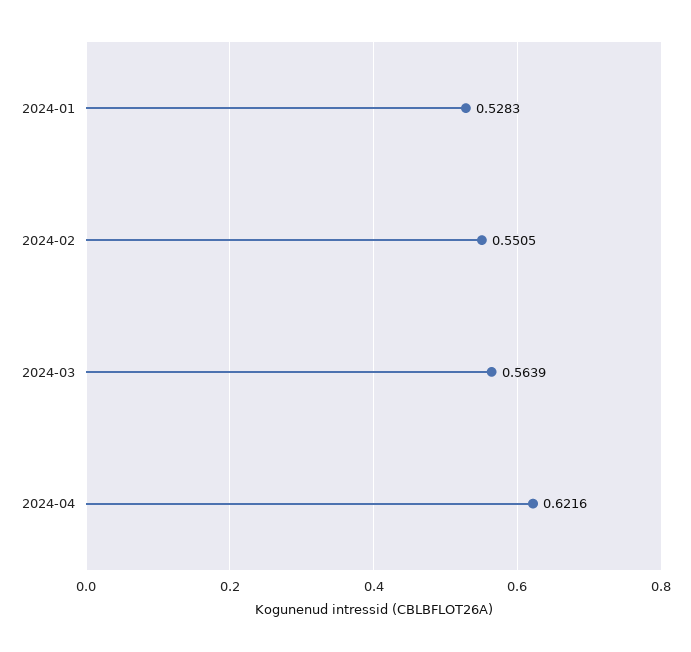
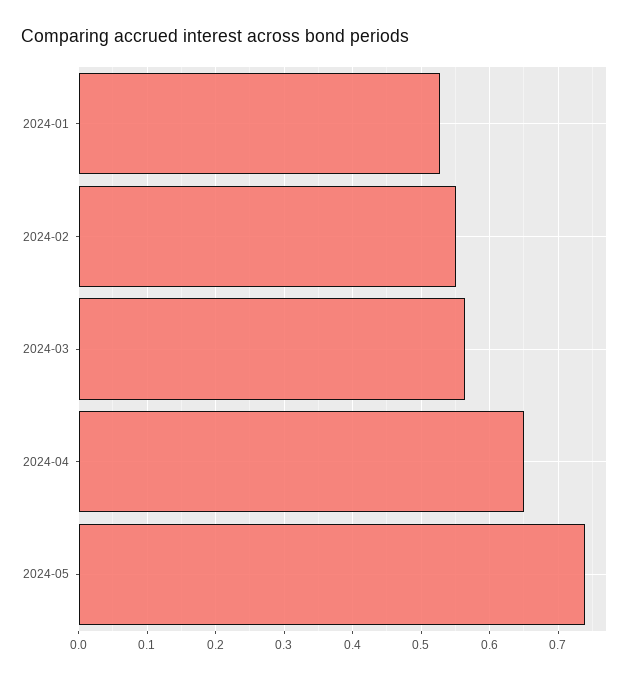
2024-04: 0.6216 -> 0.65
2024-05: none -> 0.74

